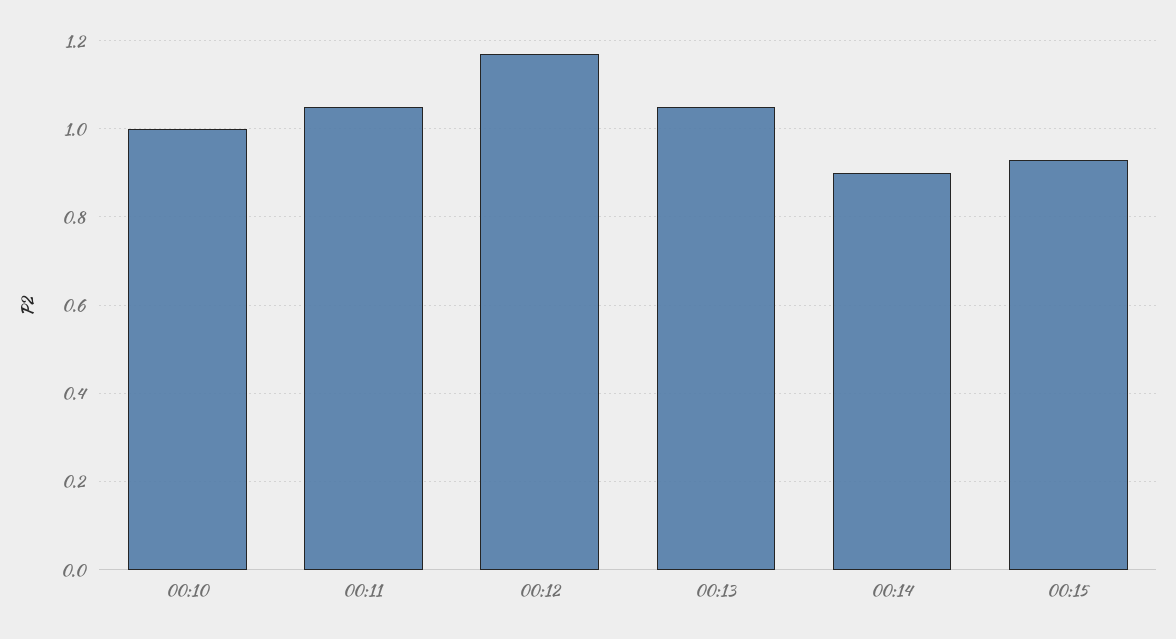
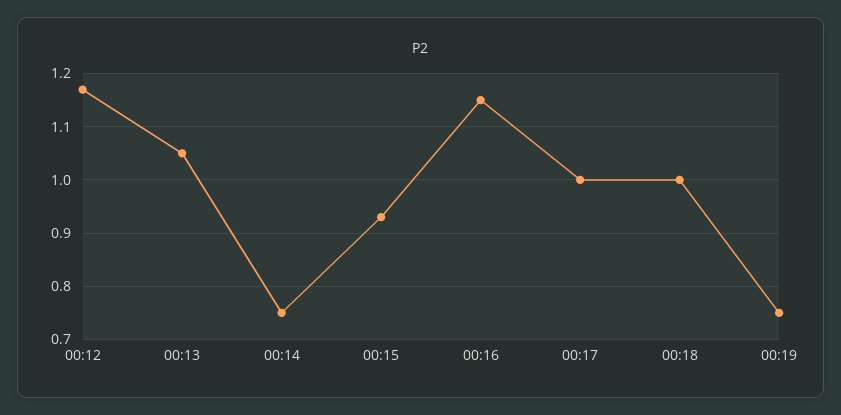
00:10: 1 -> none
00:11: 1.05 -> none
00:14: 0.9 -> 0.75
00:16: none -> 1.15
00:17: none -> 1
00:18: none -> 1
00:19: none -> 0.75

